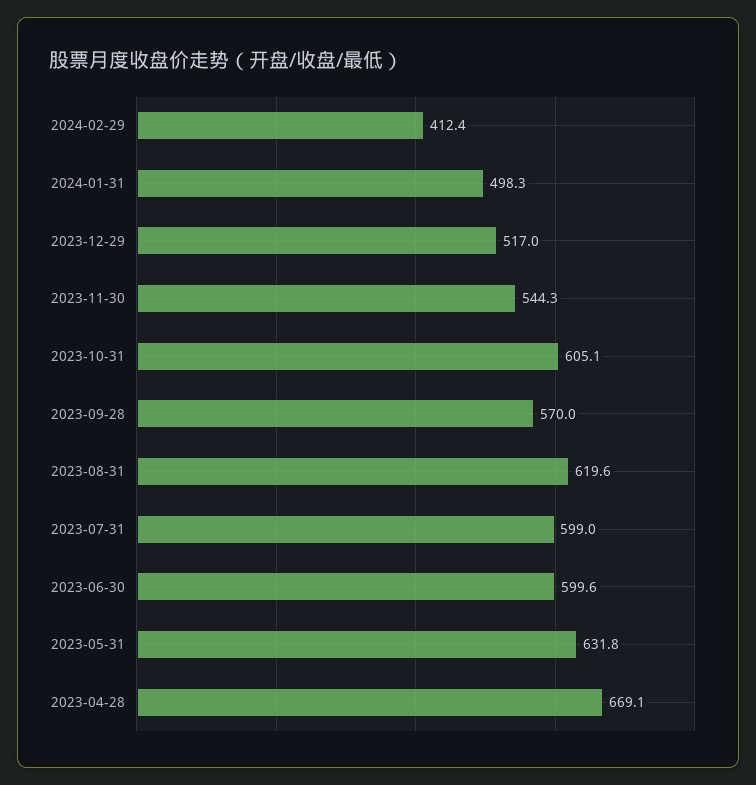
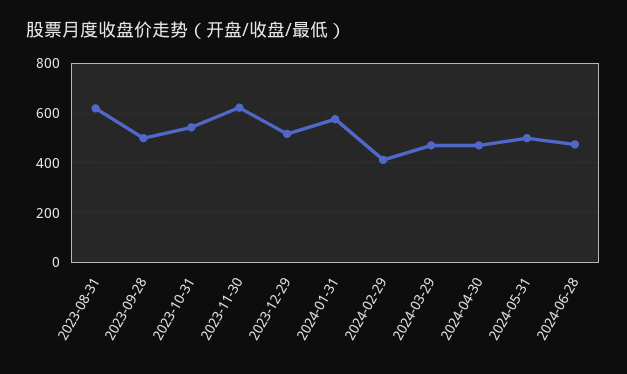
2024-01-31: 498.3 -> 575
2023-11-30: 544.3 -> 625
2023-10-31: 605.1 -> 550
2023-09-28: 570 -> 500
2023-07-31: 599 -> none
2023-06-30: 599.6 -> none
2023-05-31: 631.8 -> none
2023-04-28: 669.1 -> none
2024-03-29: none -> 475
2024-04-30: none -> 475
2024-05-31: none -> 500
2024-06-28: none -> 475

